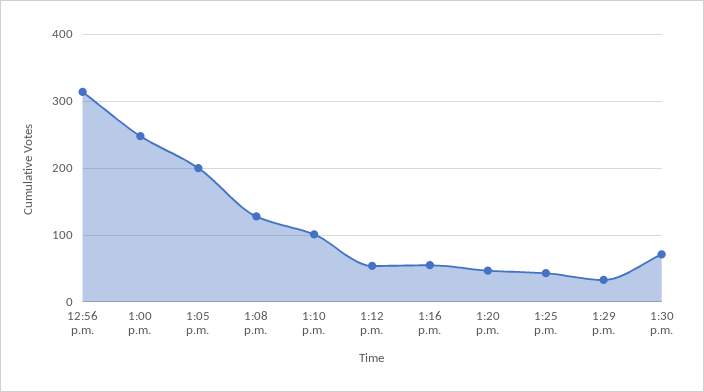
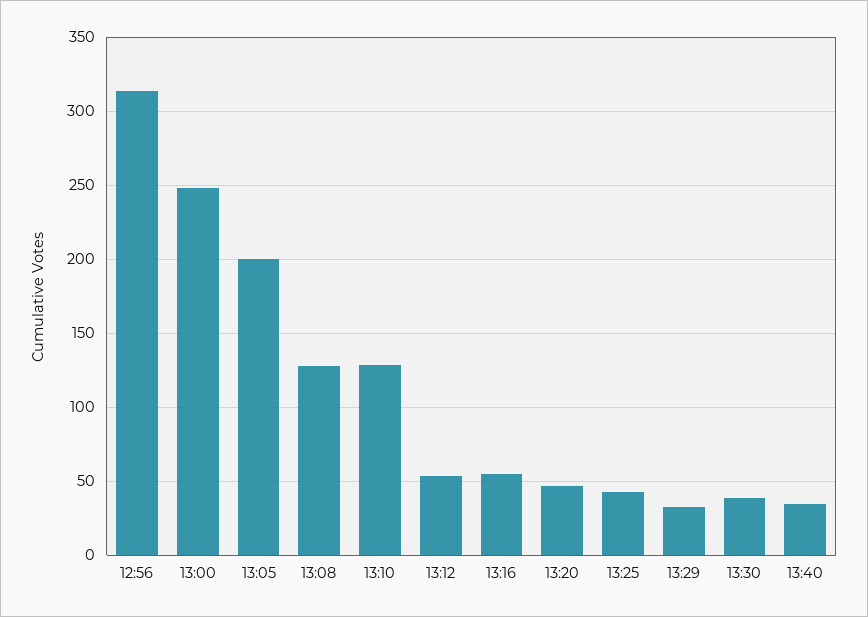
1:10 p.m.: 100 -> 130
1:30 p.m.: 70 -> 40
13:40: none -> 35

